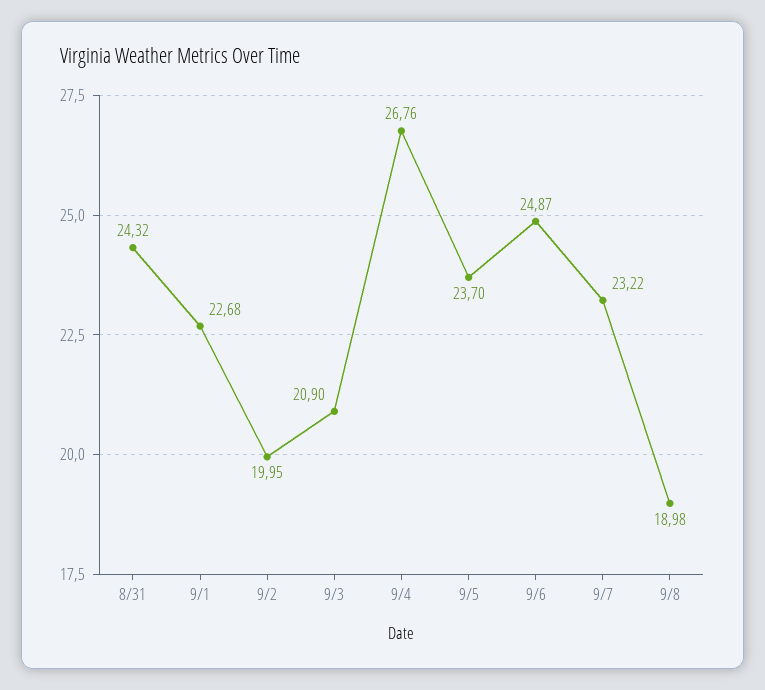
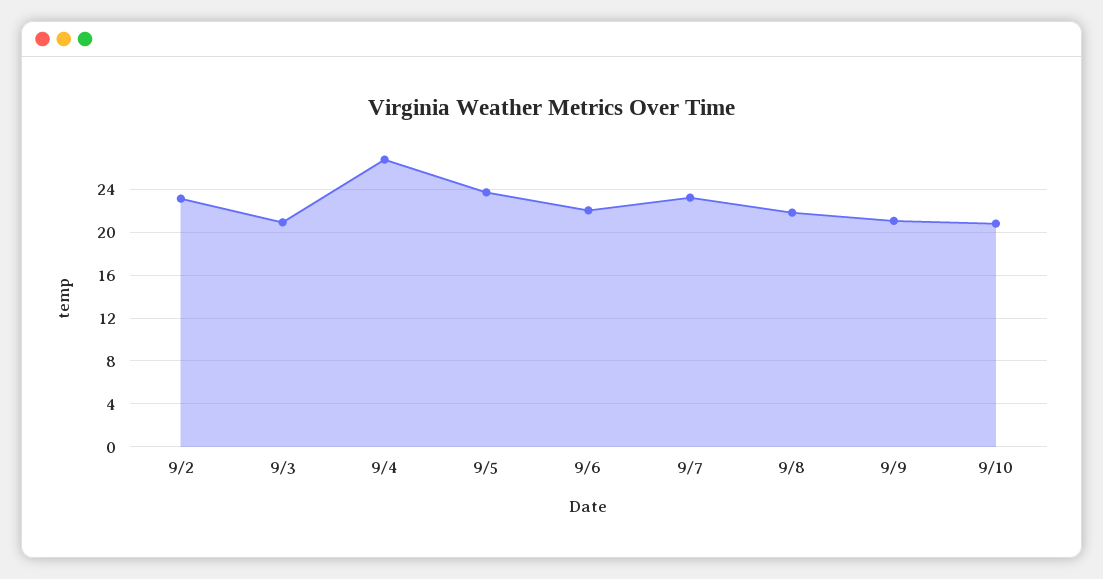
8/31: 24.32 -> none
9/1: 22.68 -> none
9/2: 19.95 -> 23
9/6: 24.87 -> 22
9/8: 18.98 -> 22
9/9: none -> 21
9/10: none -> 21

